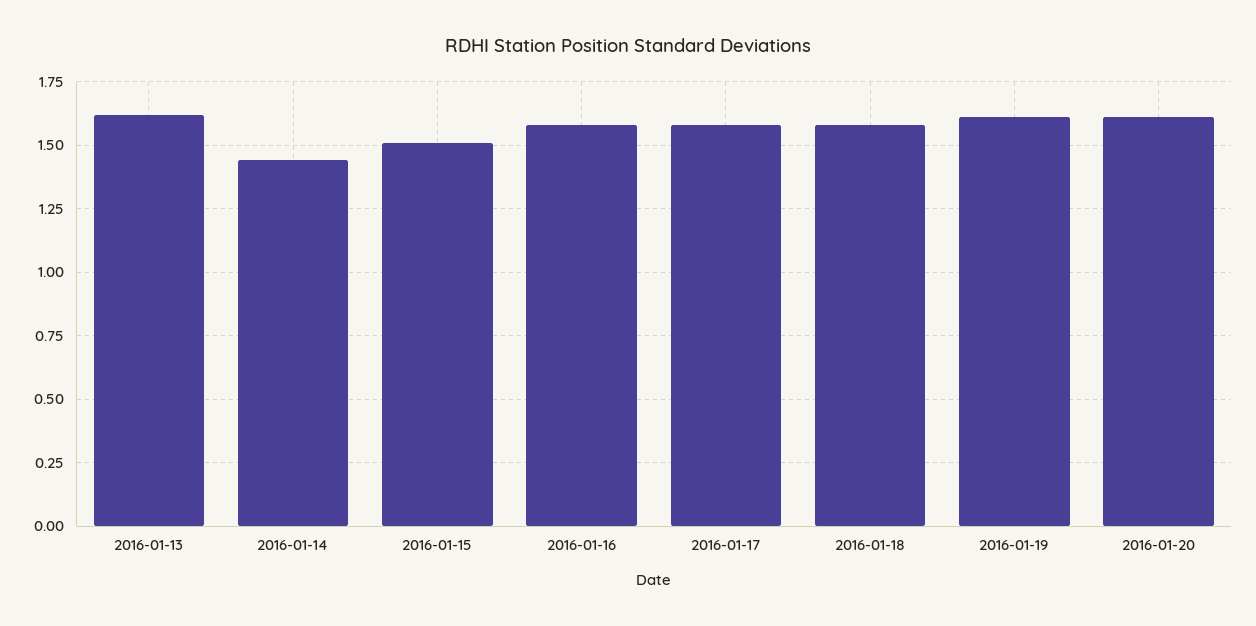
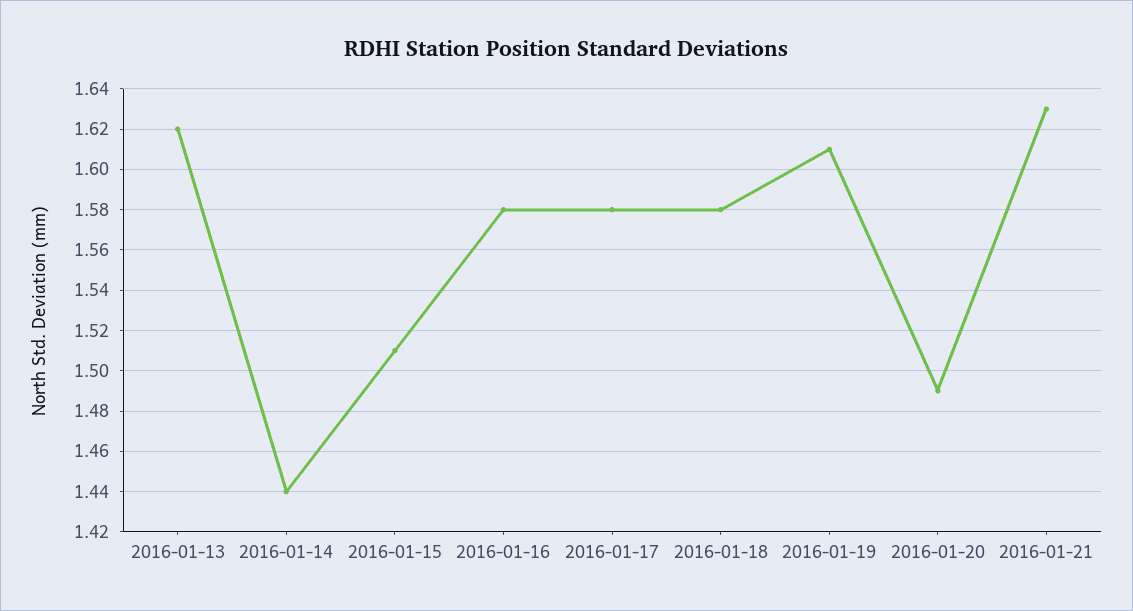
2016-01-20: 1.6 -> 1.49
2016-01-21: none -> 1.63

